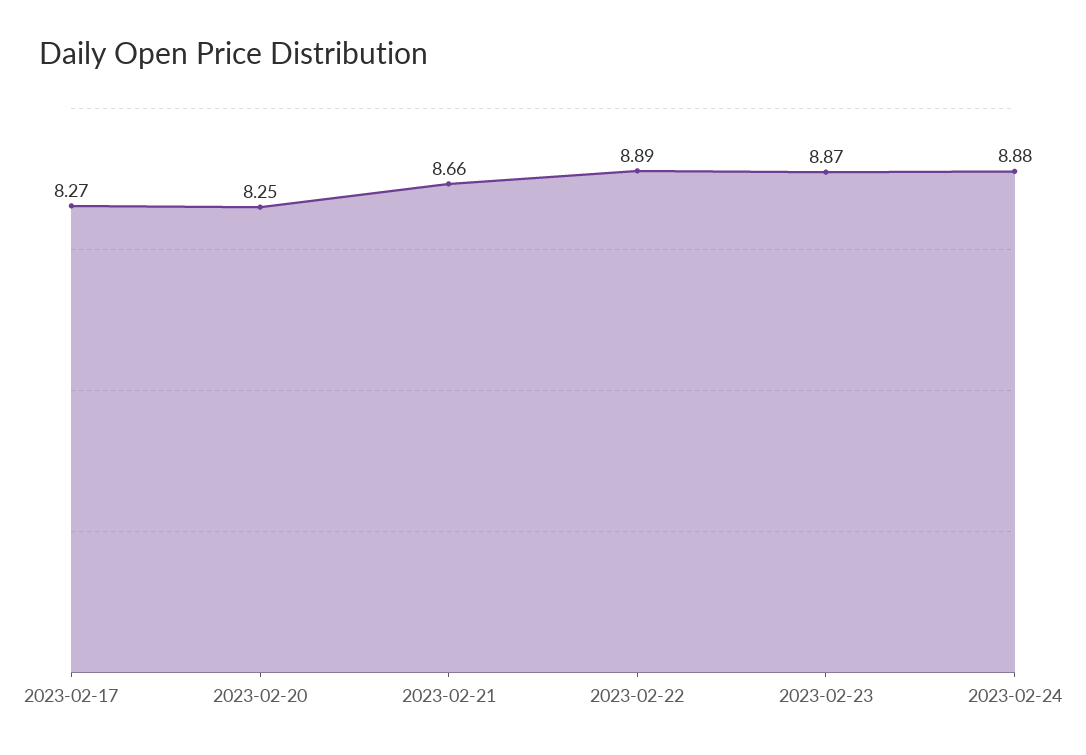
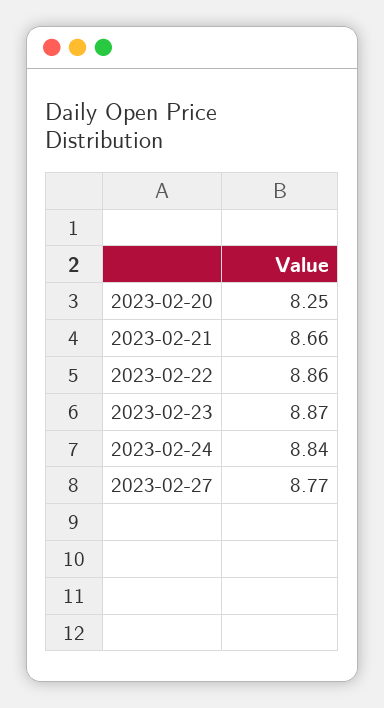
2023-02-17: 8.27 -> none
2023-02-22: 8.89 -> 8.86
2023-02-24: 8.88 -> 8.84
2023-02-27: none -> 8.77

